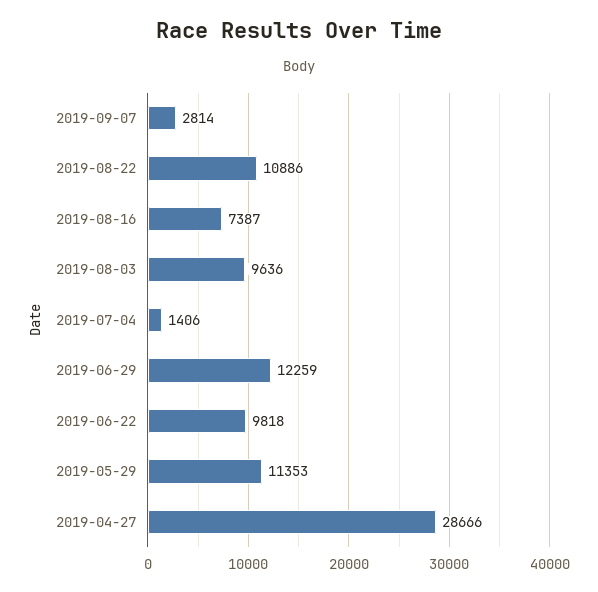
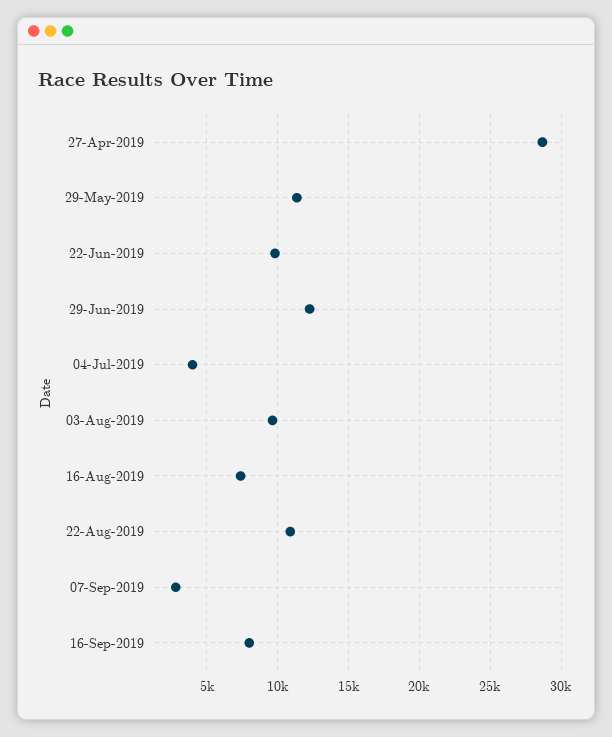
2019-07-04: 1406 -> 4000
16-Sep-2019: none -> 8000

